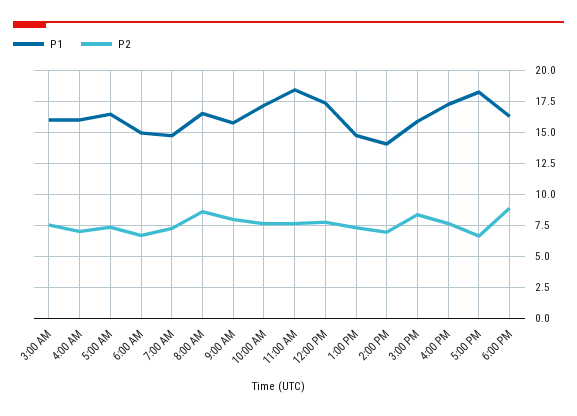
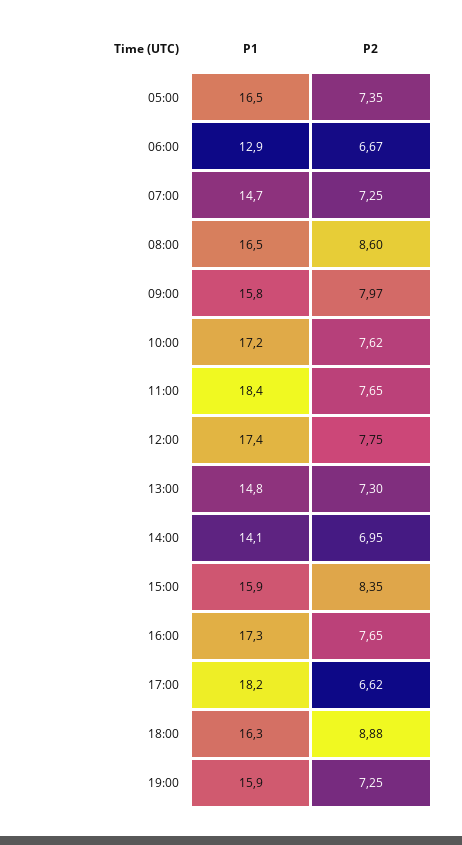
P1, 3:00 AM: 16 -> none
P2, 3:00 AM: 7.5 -> none
P1, 4:00 AM: 16 -> none
P2, 4:00 AM: 7 -> none
P1, 6:00 AM: 15 -> 12.9
P1, 19:00: none -> 15.9
P2, 19:00: none -> 7.25

